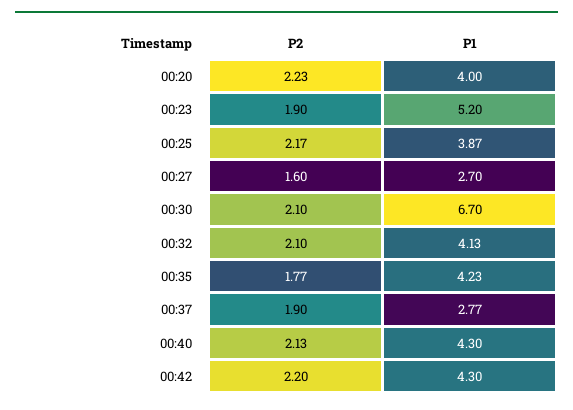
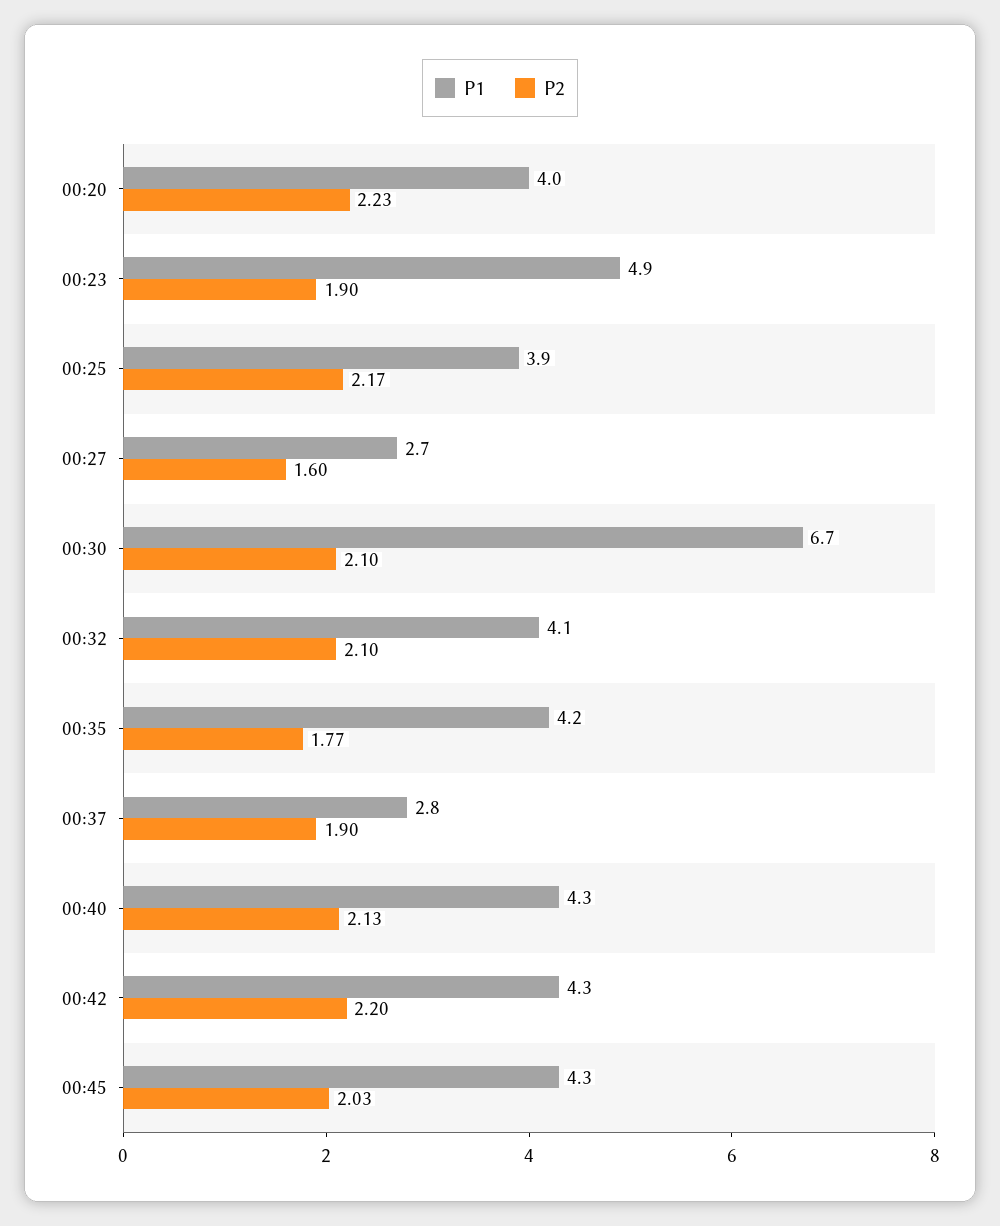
P1, 00:23: 5.2 -> 4.9
P1, 00:45: none -> 4.3
P2, 00:45: none -> 2.03

